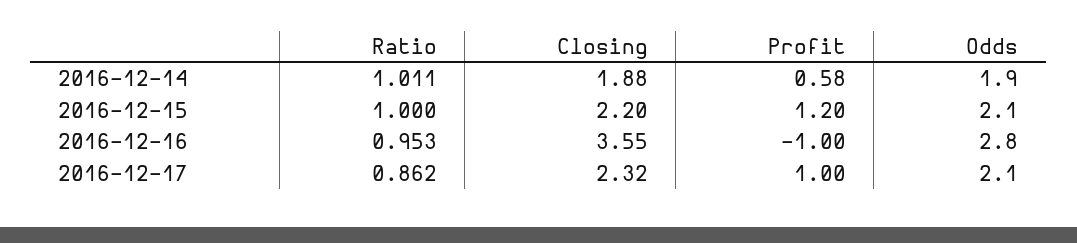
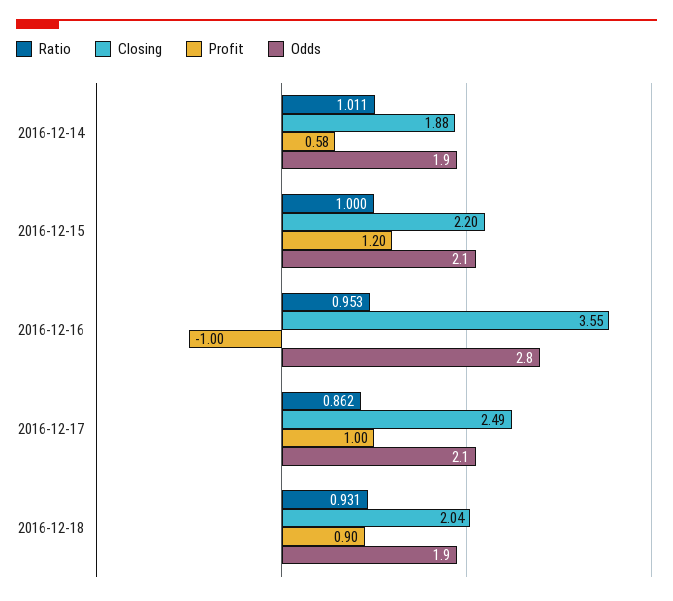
Closing, 2016-12-17: 2.32 -> 2.49
Ratio, 2016-12-18: none -> 0.931
Closing, 2016-12-18: none -> 2.04
Profit, 2016-12-18: none -> 0.9
Odds, 2016-12-18: none -> 1.9

